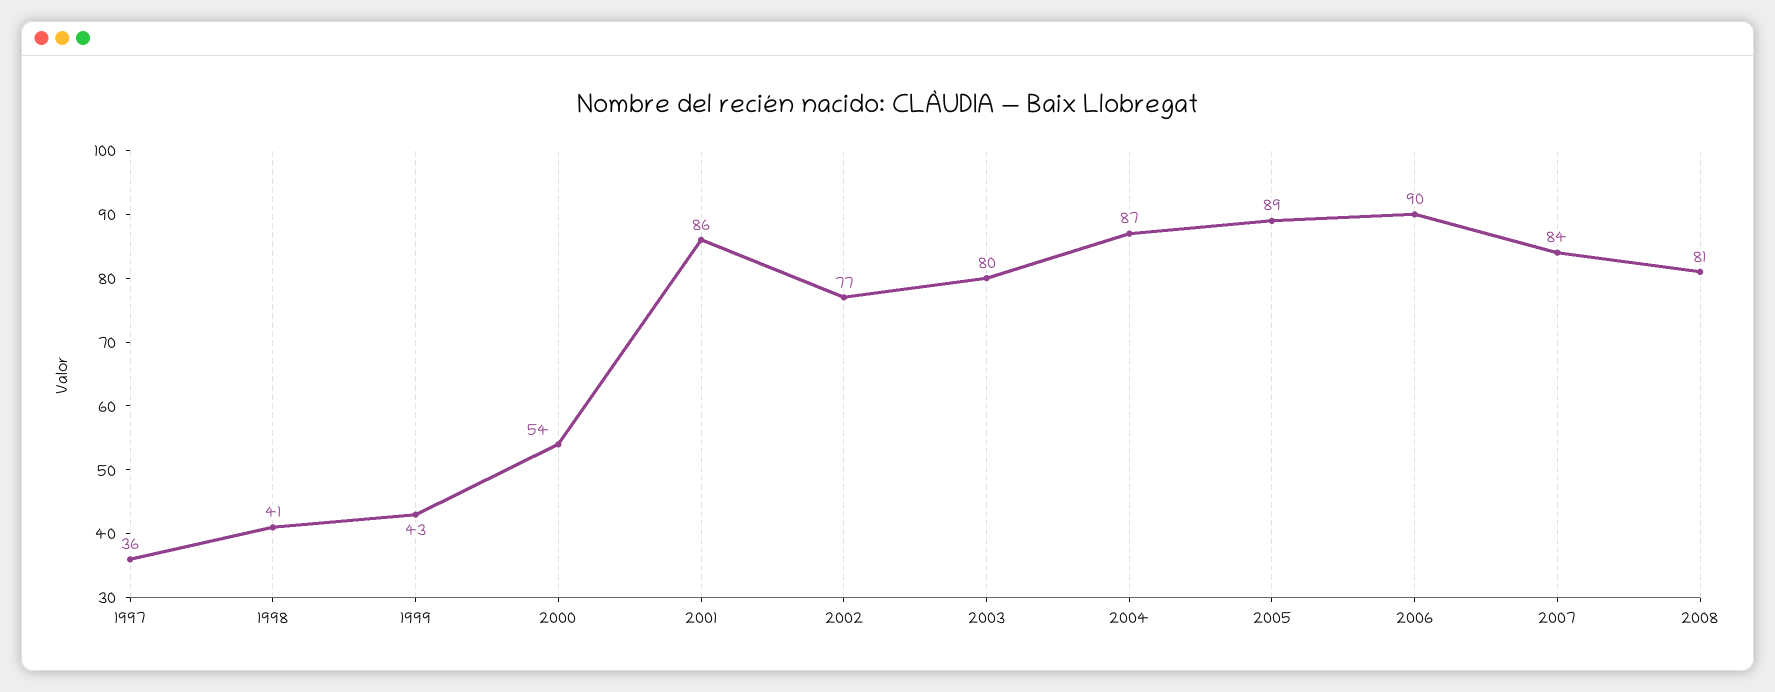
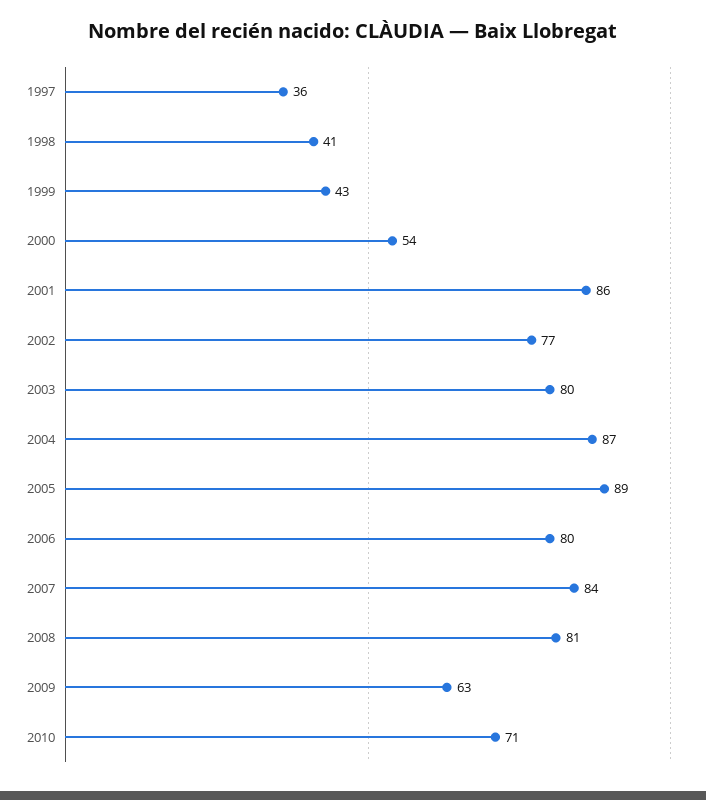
2006: 90 -> 80
2009: none -> 63
2010: none -> 71

